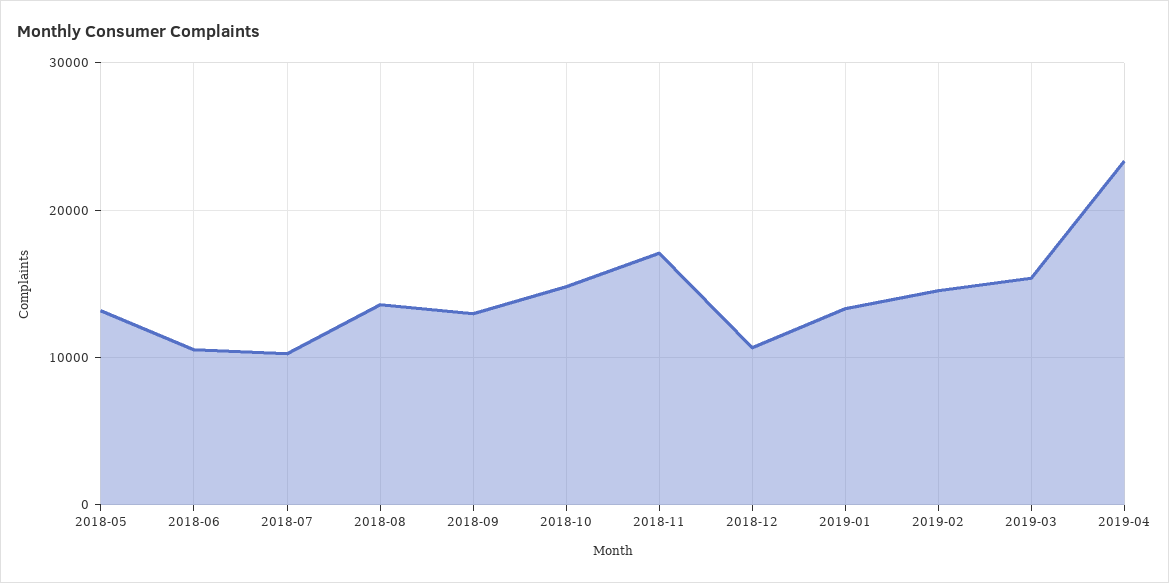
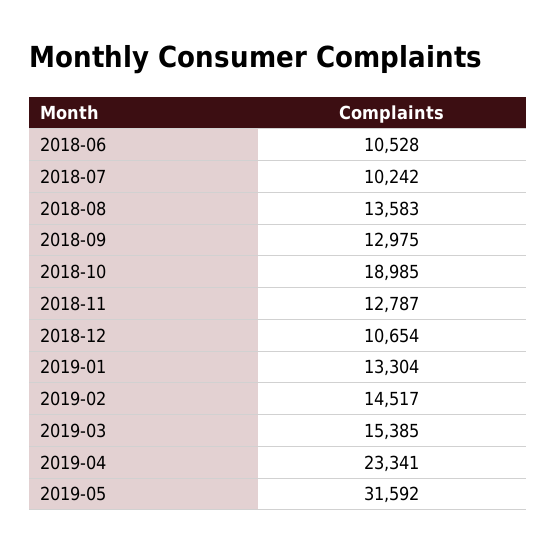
2018-05: 13000 -> none
2018-10: 15000 -> 18985
2018-11: 17000 -> 12787
2019-05: none -> 31592

